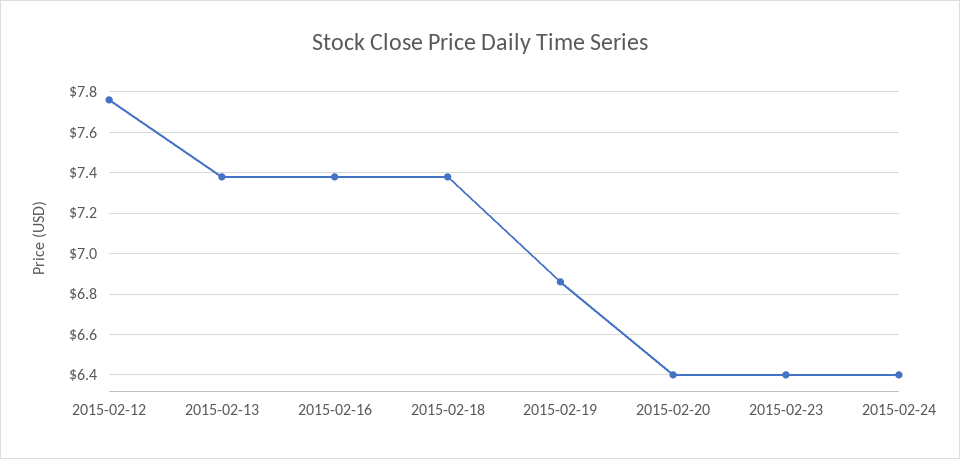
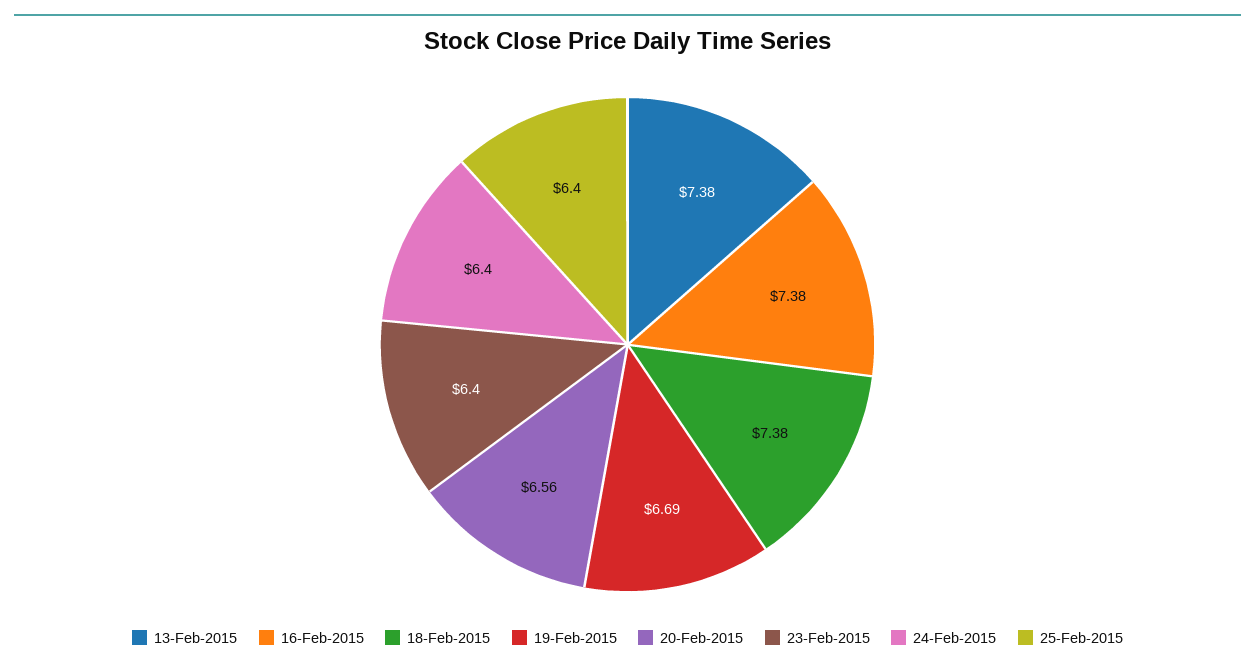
2015-02-12: 7.75 -> none
2015-02-19: 6.85 -> 6.69
2015-02-20: 6.4 -> 6.56
25-Feb-2015: none -> 6.4

